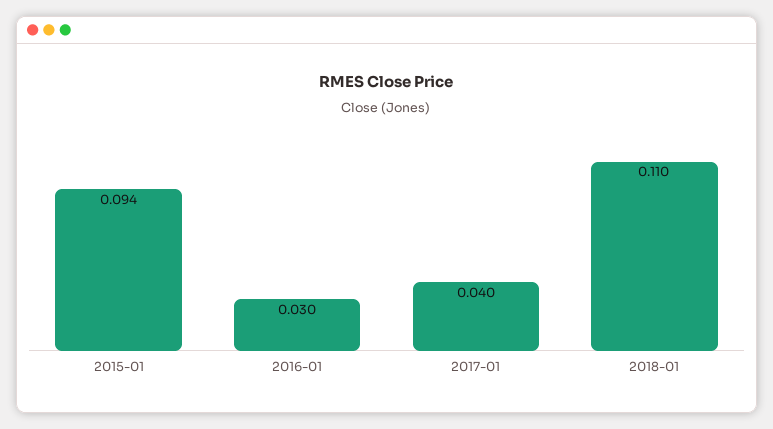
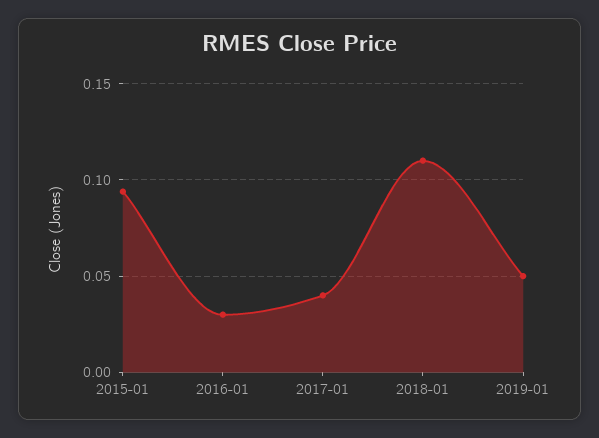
2019-01: none -> 0.05

